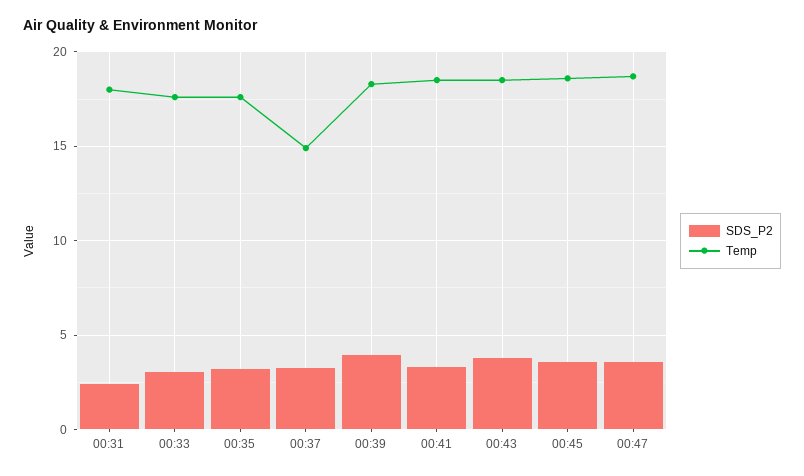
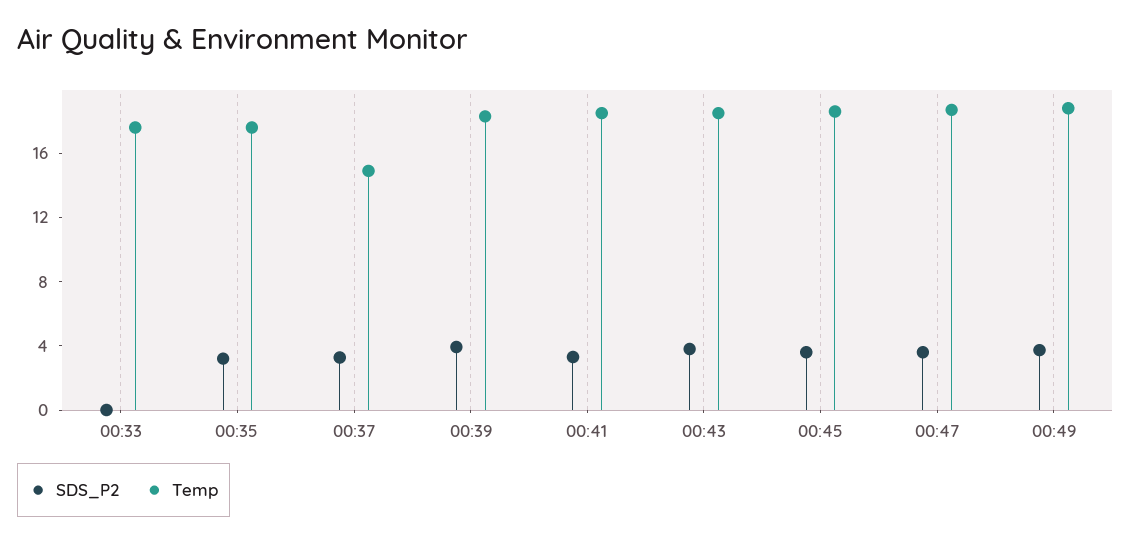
SDS_P2, 00:31: 2.5 -> none
Temp, 00:31: 18 -> none
SDS_P2, 00:33: 3 -> 0
SDS_P2, 00:49: none -> 4
Temp, 00:49: none -> 19

